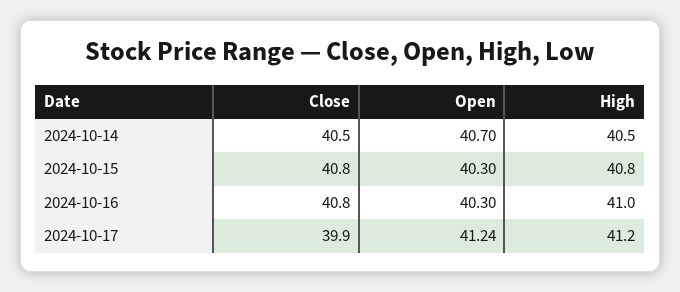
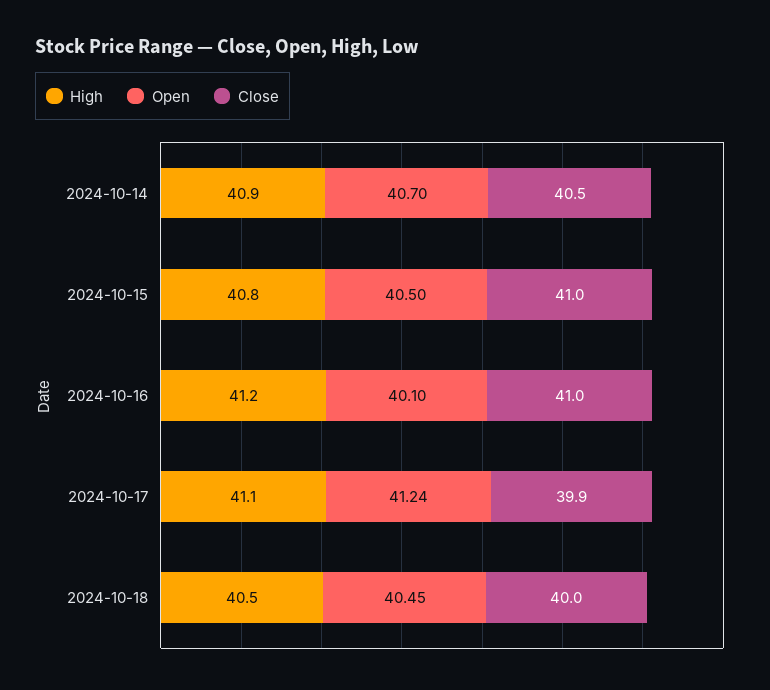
High, 2024-10-14: 40.5 -> 40.9
Close, 2024-10-15: 40.8 -> 41
Open, 2024-10-15: 40.3 -> 40.5
Close, 2024-10-16: 40.8 -> 41
Open, 2024-10-16: 40.3 -> 40.1
High, 2024-10-16: 41 -> 41.2
High, 2024-10-17: 41.2 -> 41.1
High, 2024-10-18: none -> 40.5
Open, 2024-10-18: none -> 40.45
Close, 2024-10-18: none -> 40

